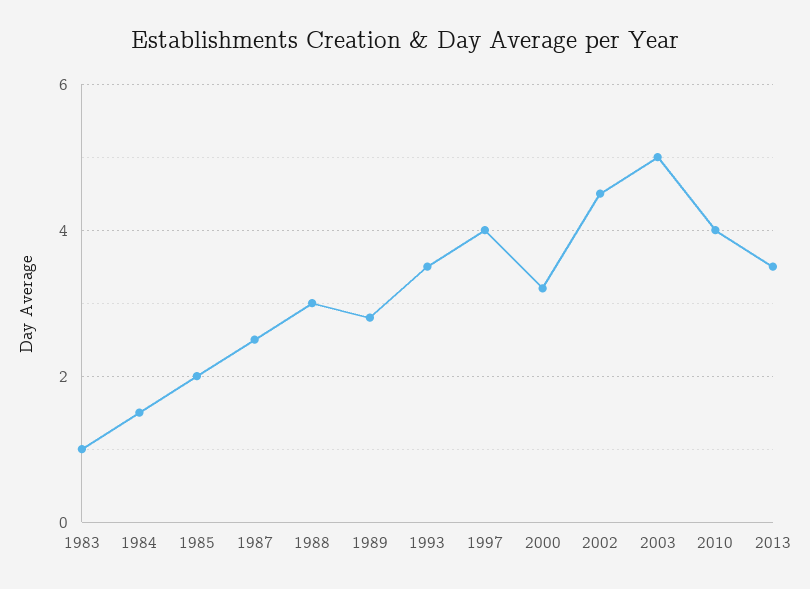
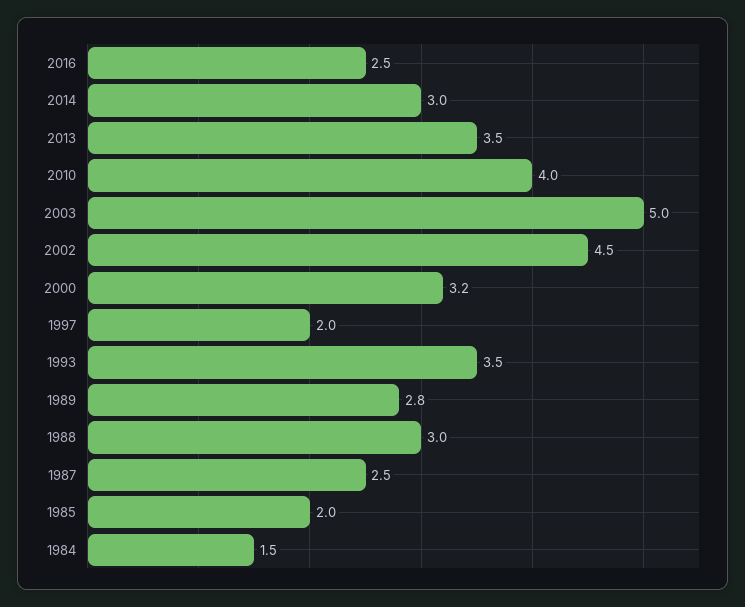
1983: 1 -> none
1997: 4 -> 2
2016: none -> 2.5
2014: none -> 3

